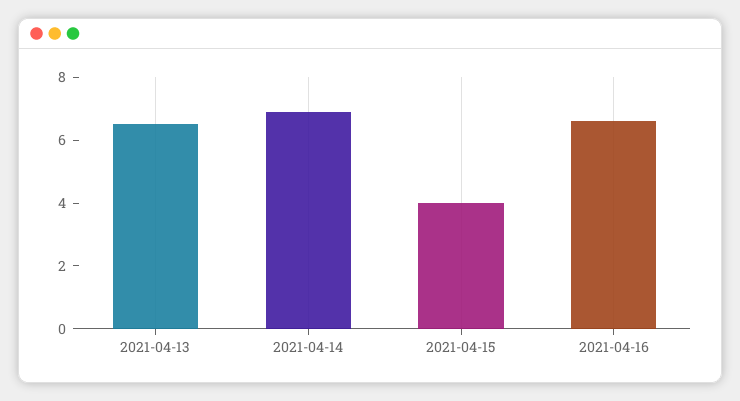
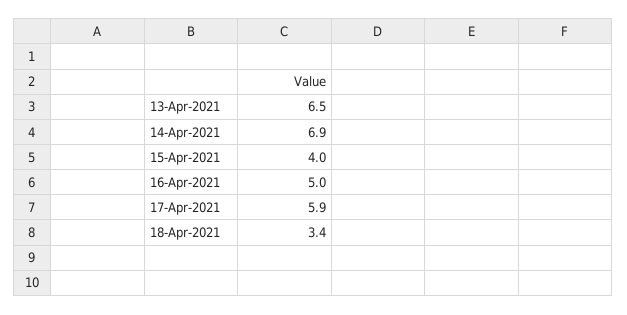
2021-04-16: 6.5 -> 5
17-Apr-2021: none -> 5.9
18-Apr-2021: none -> 3.4

